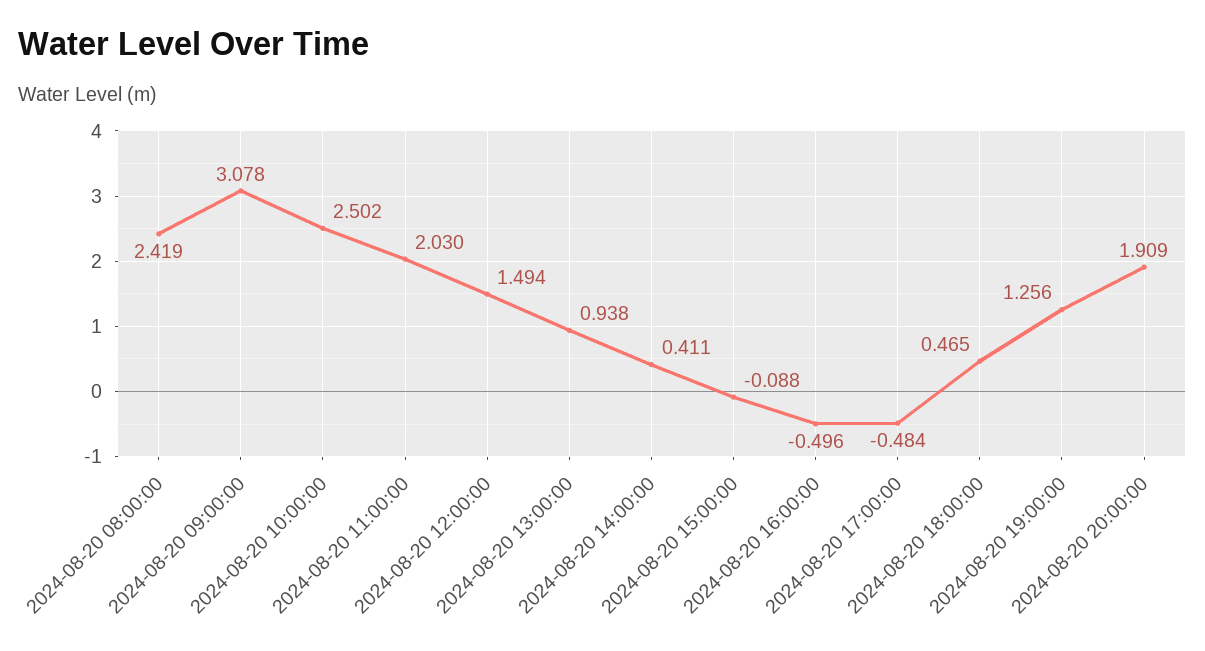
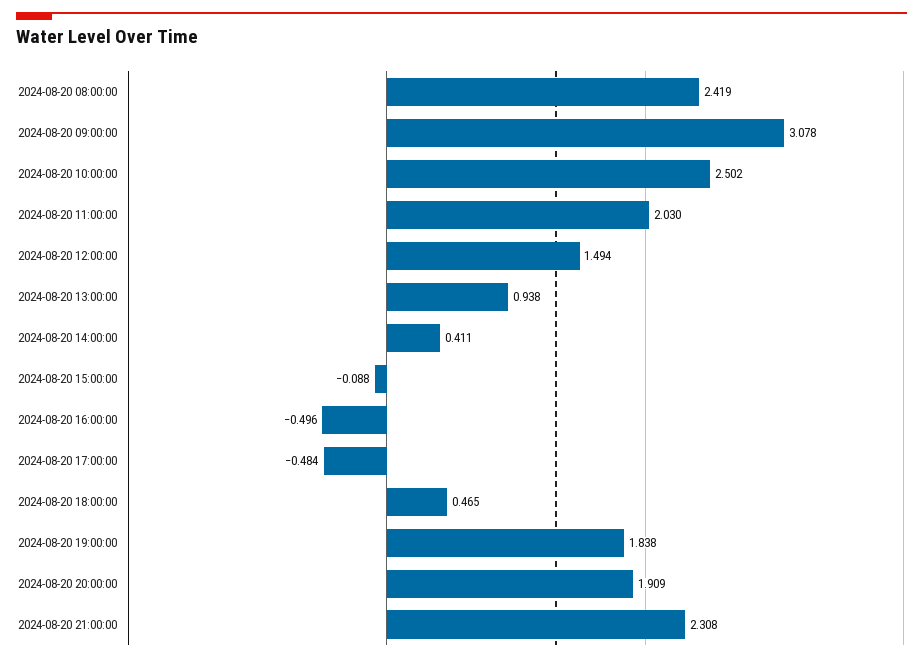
2024-08-20 19:00:00: 1.256 -> 1.838
2024-08-20 21:00:00: none -> 2.308

